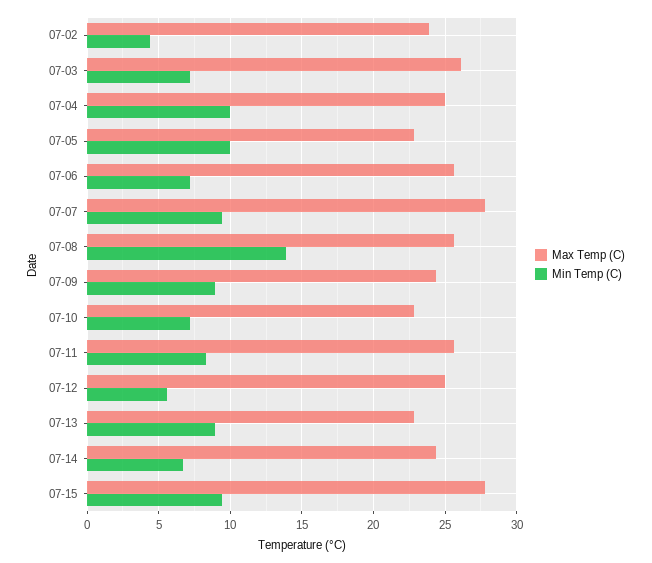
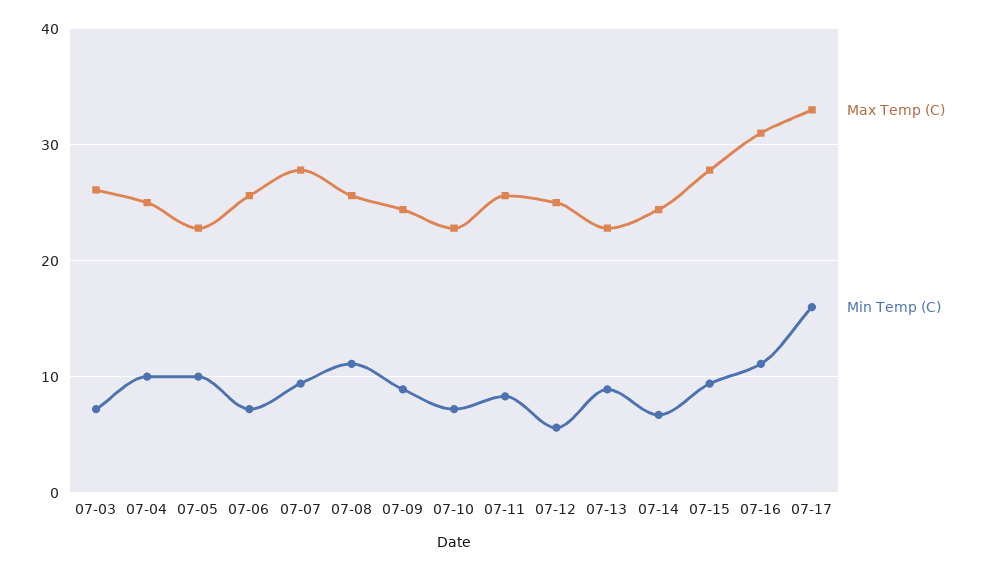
Max Temp (C), 07-02: 24 -> none
Min Temp (C), 07-02: 4.5 -> none
Min Temp (C), 07-08: 14 -> 11
Max Temp (C), 07-16: none -> 31
Min Temp (C), 07-16: none -> 11
Max Temp (C), 07-17: none -> 33
Min Temp (C), 07-17: none -> 16

